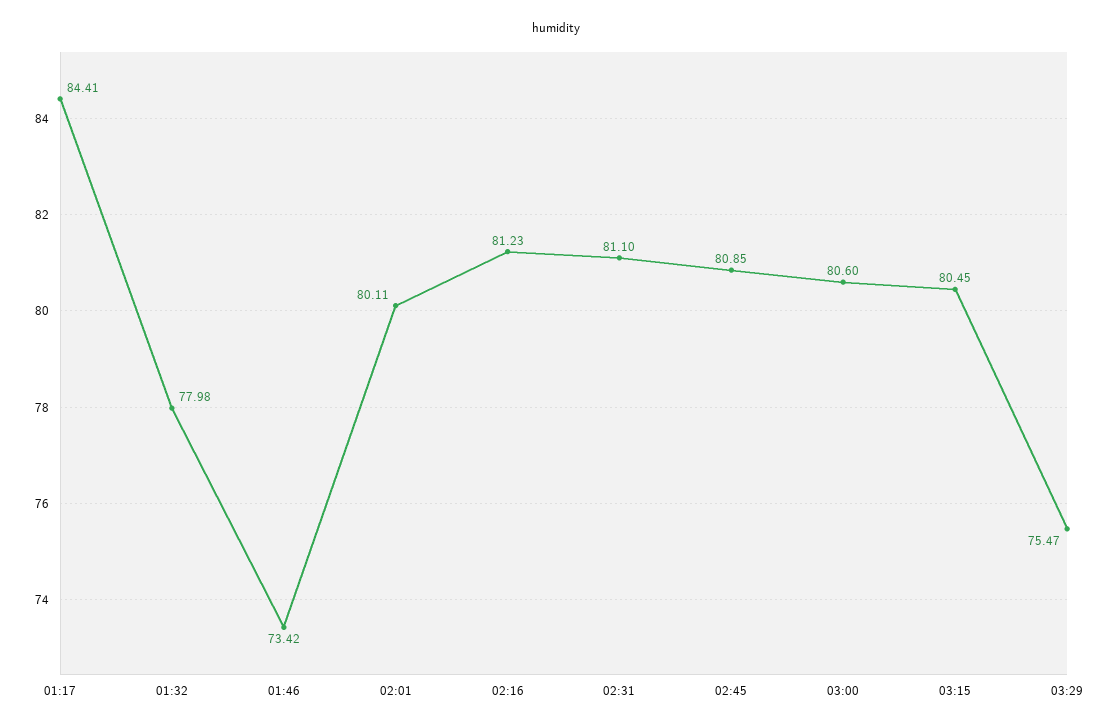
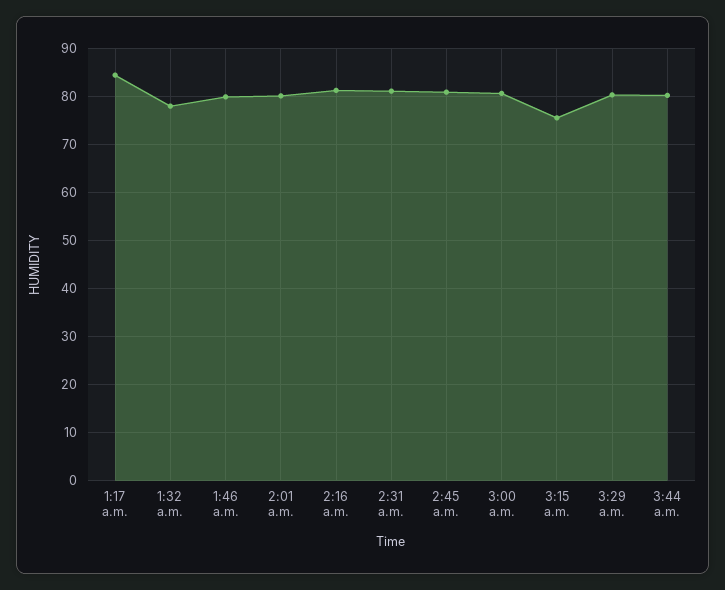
01:46: 73.42 -> 80
03:15: 80.45 -> 76
03:29: 75.47 -> 80
3:44 a.m.: none -> 80

